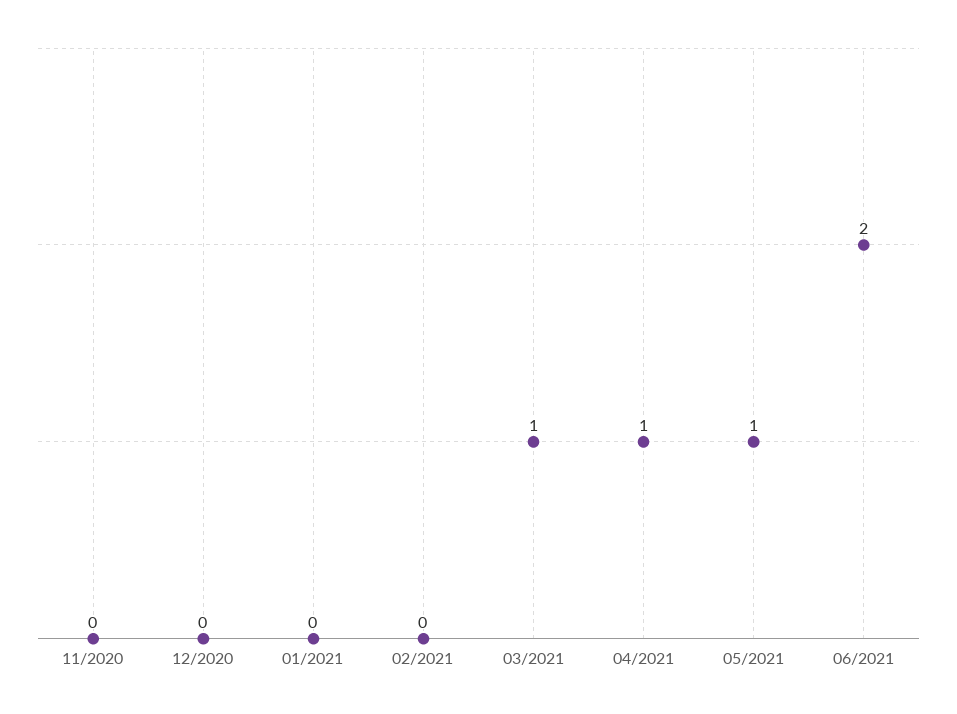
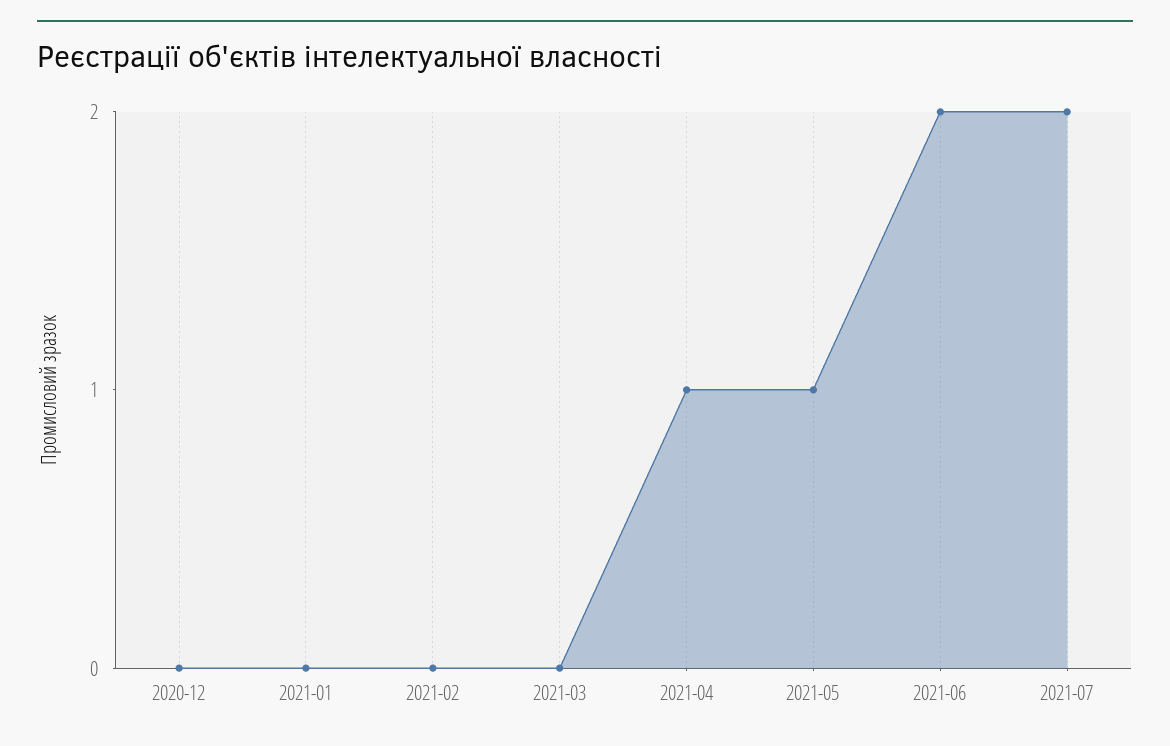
11/2020: 0 -> none
03/2021: 1 -> 0
2021-07: none -> 2

